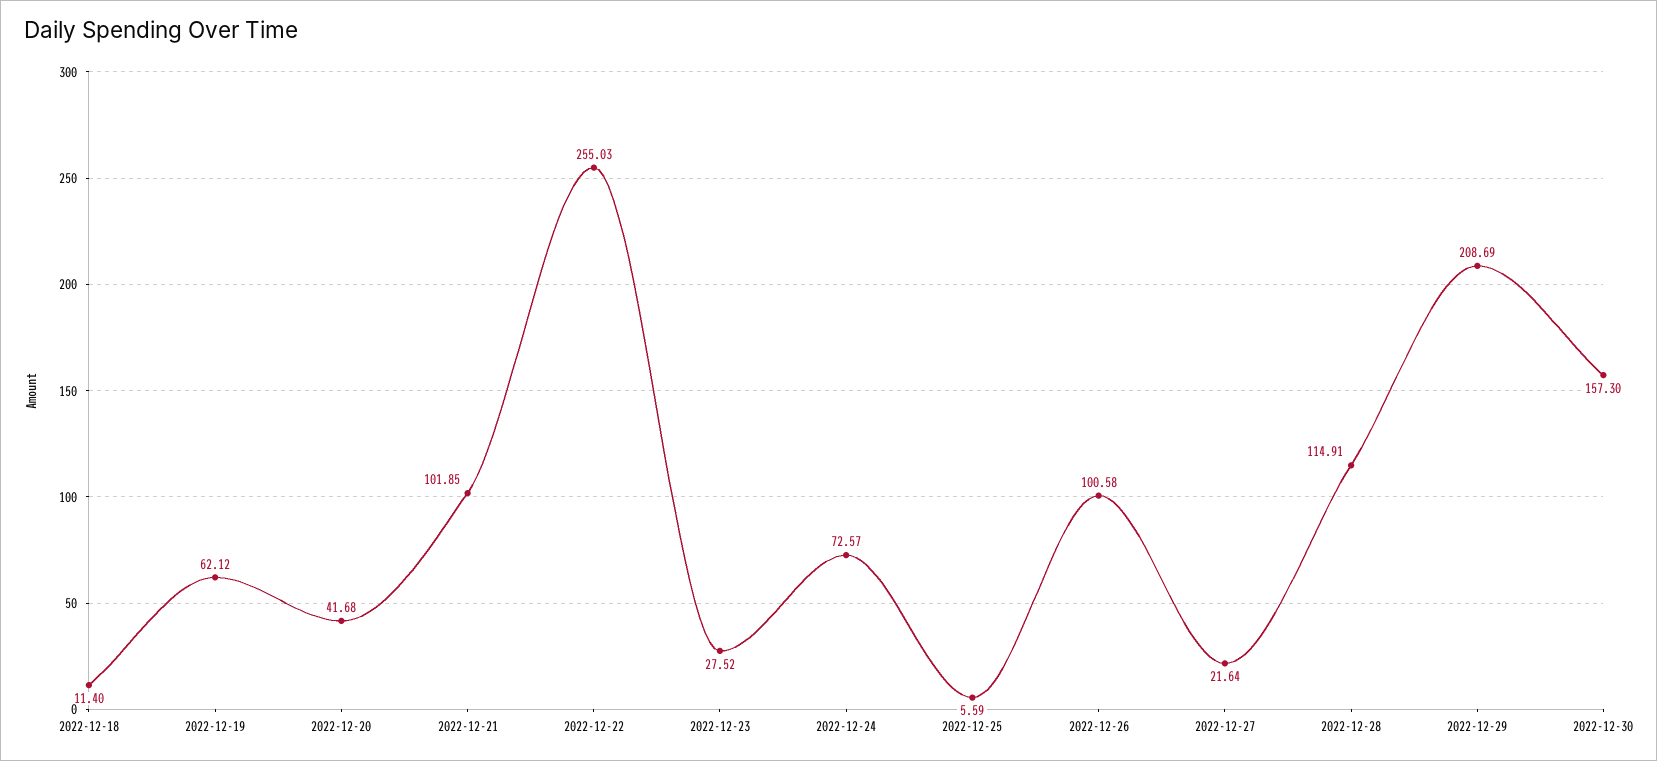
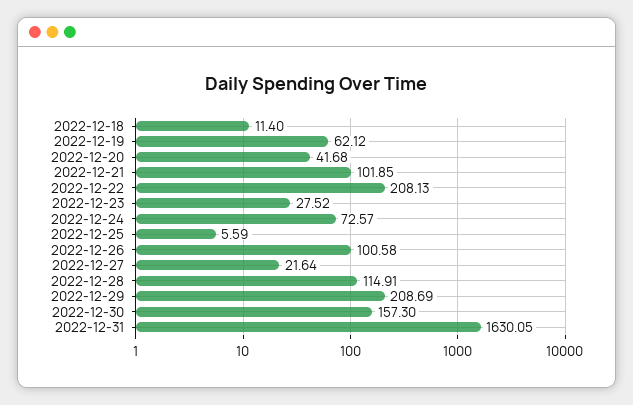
2022-12-22: 255.03 -> 208.13
2022-12-31: none -> 1630.05

